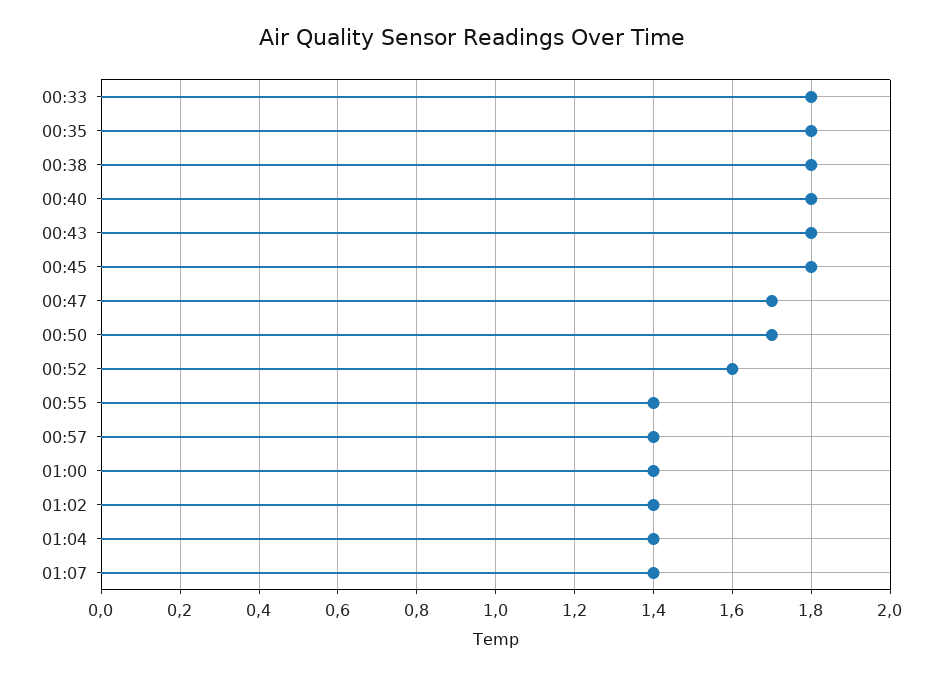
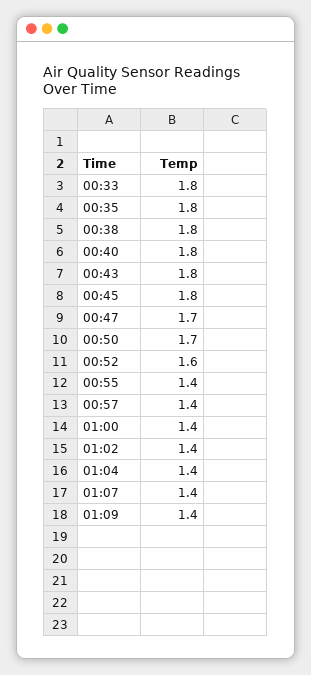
01:09: none -> 1.4

